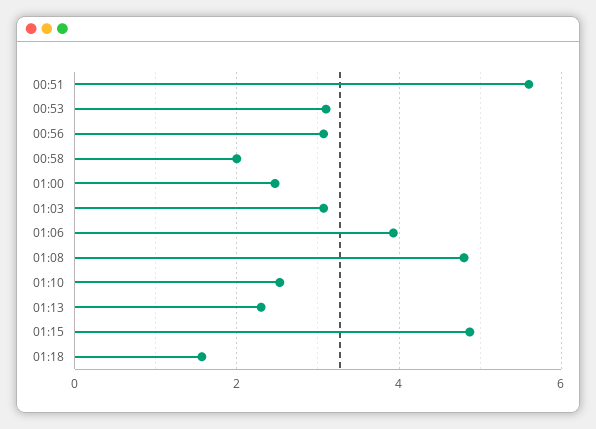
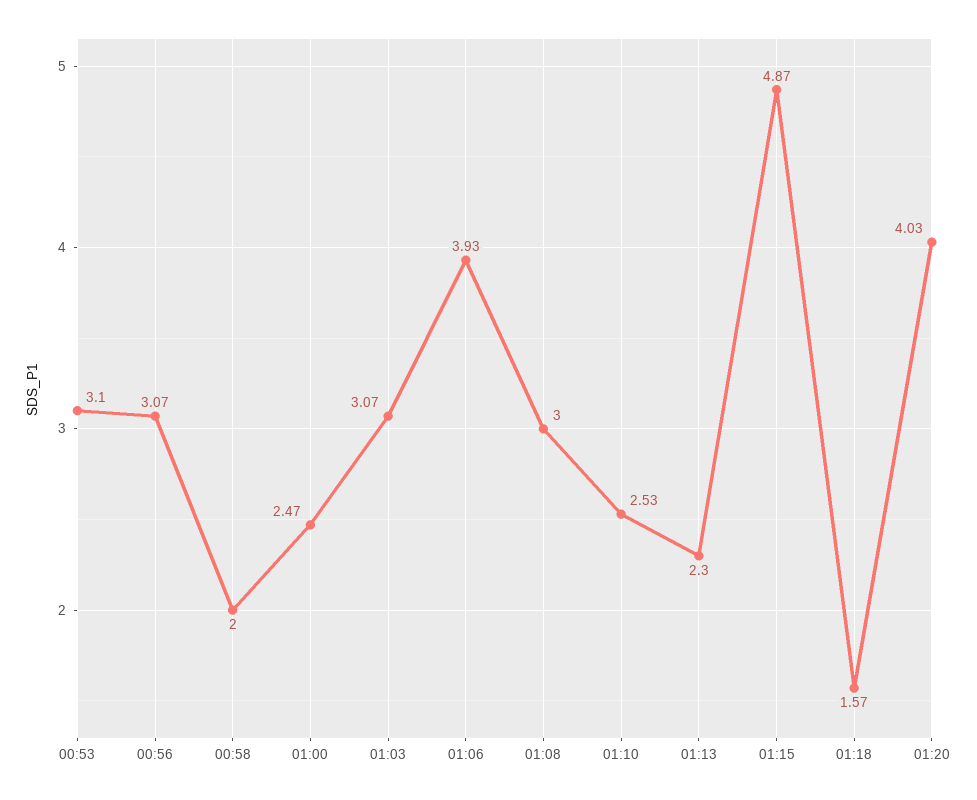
00:51: 5.6 -> none
01:08: 4.8 -> 3
01:20: none -> 4.03

